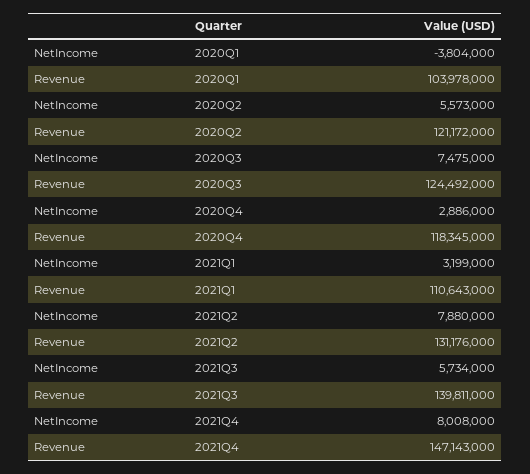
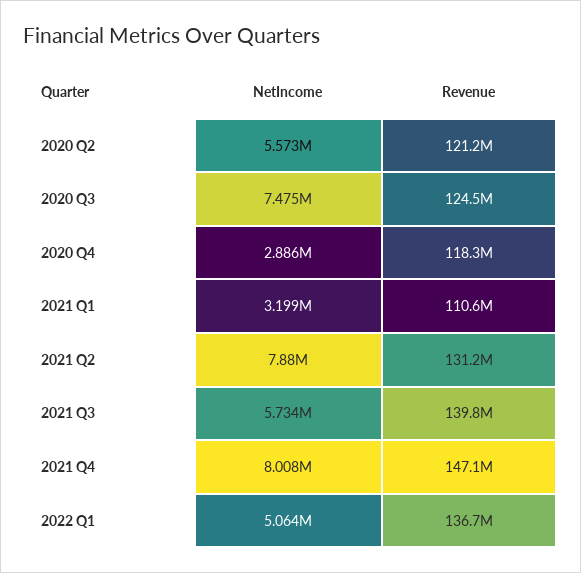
NetIncome, 2020Q1: -3804000 -> none
Revenue, 2020Q1: 103978000 -> none
NetIncome, 2022 Q1: none -> 5064000
Revenue, 2022 Q1: none -> 136700000

